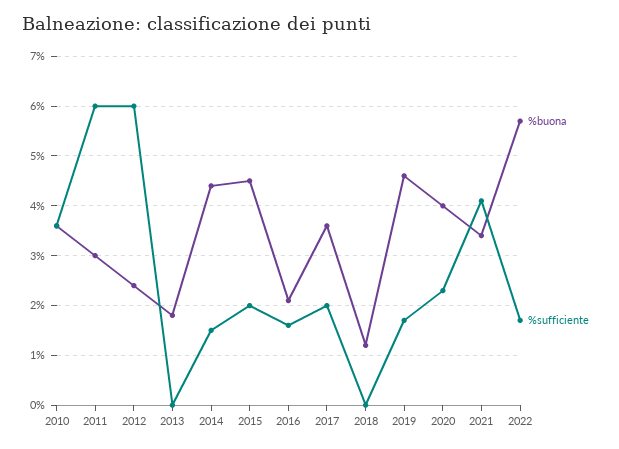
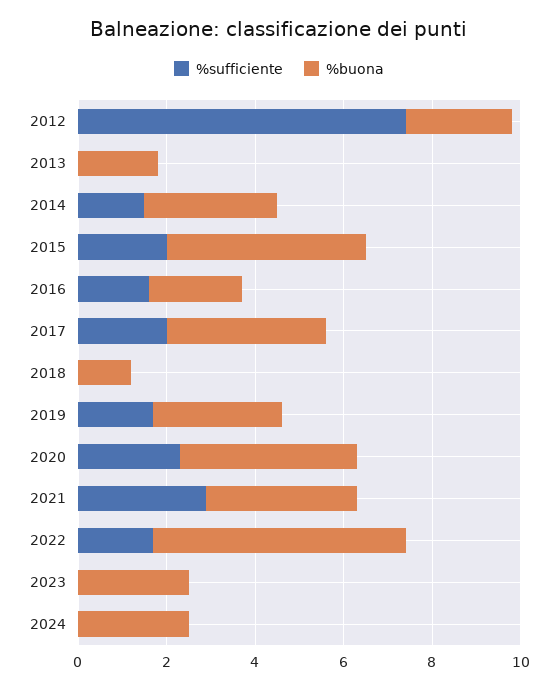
%buona, 2010: 3.5 -> none
%sufficiente, 2010: 3.5 -> none
%buona, 2011: 3 -> none
%sufficiente, 2011: 6 -> none
%sufficiente, 2012: 6 -> 7.5
%buona, 2014: 4.5 -> 3
%buona, 2019: 4.5 -> 3
%sufficiente, 2021: 4 -> 3
%sufficiente, 2023: none -> 0
%buona, 2023: none -> 2.5
%sufficiente, 2024: none -> 0
%buona, 2024: none -> 2.5

